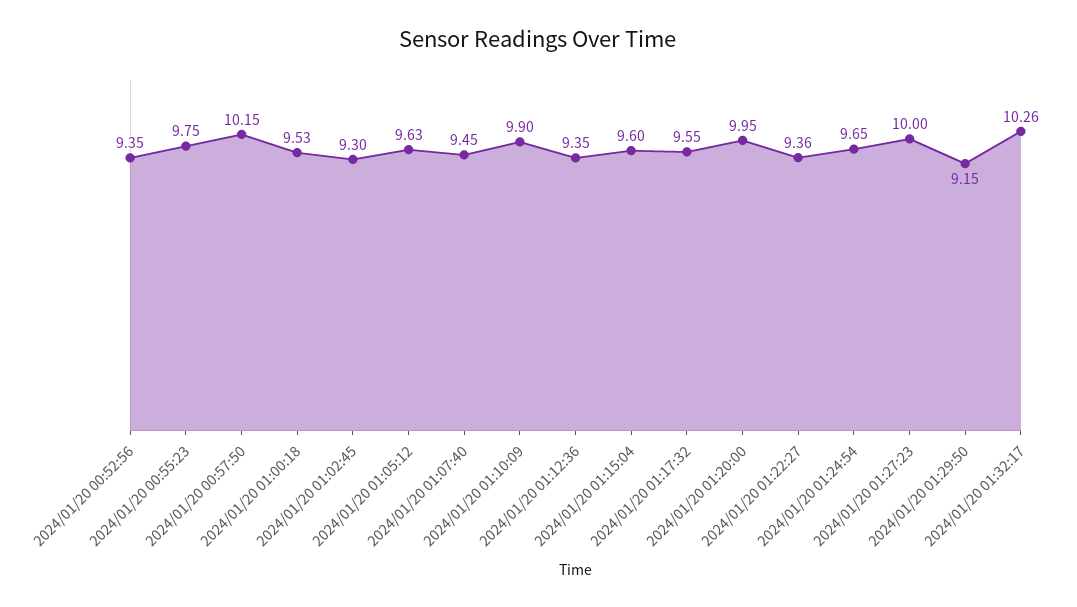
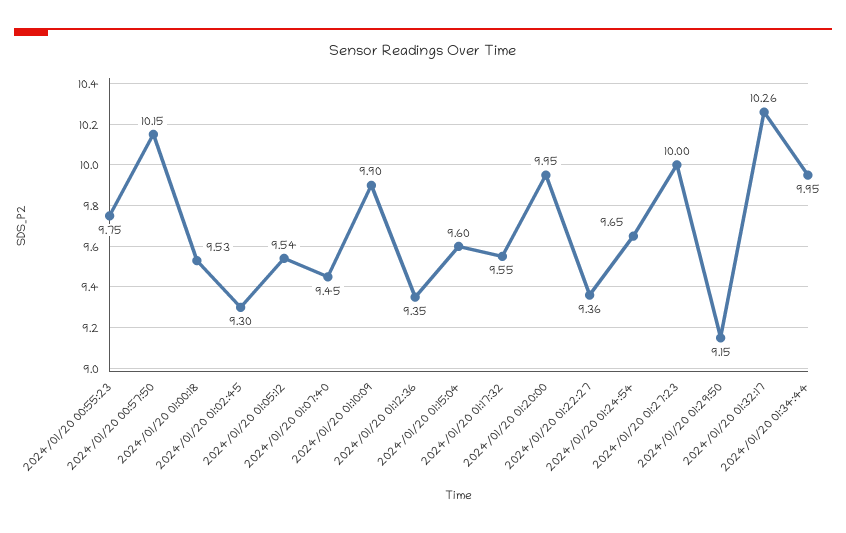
2024/01/20 00:52:56: 9.35 -> none
2024/01/20 01:05:12: 9.63 -> 9.54
2024/01/20 01:34:44: none -> 9.95

